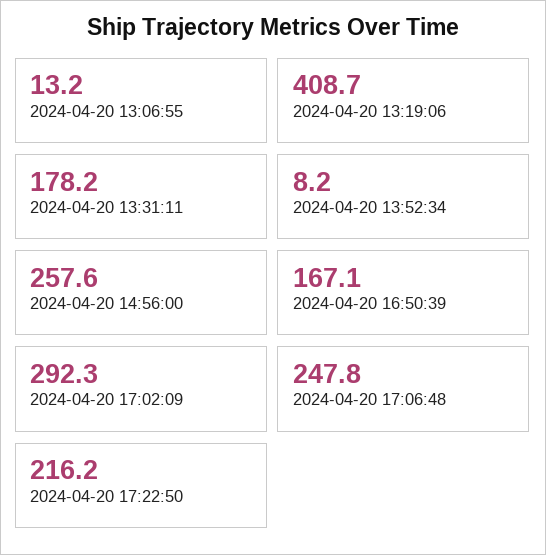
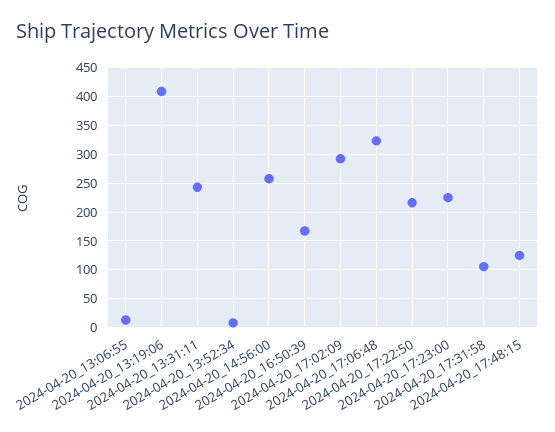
2024-04-20 13:31:11: 178.2 -> 250
2024-04-20 17:06:48: 247.8 -> 325
2024-04-20_17:23:00: none -> 225
2024-04-20_17:31:58: none -> 100
2024-04-20_17:48:15: none -> 125

